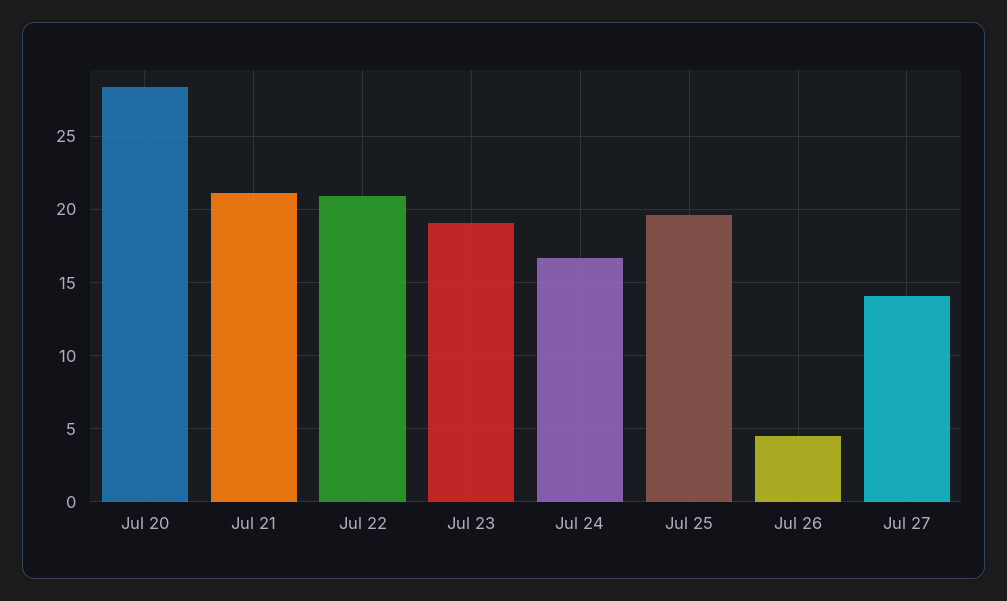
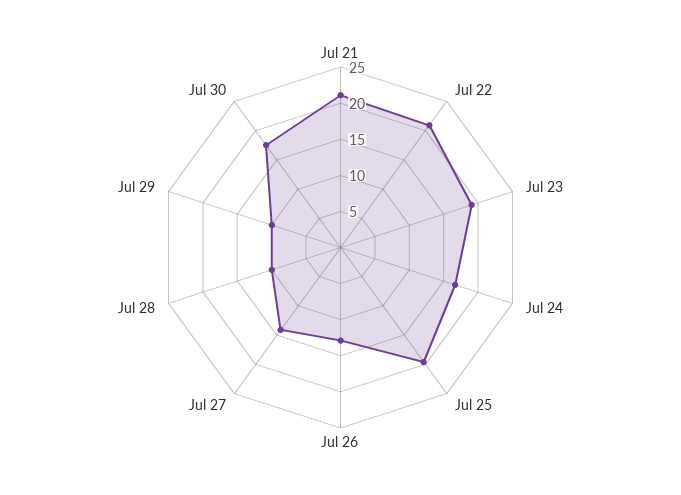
Jul 20: 28.5 -> none
Jul 26: 4.5 -> 12.5
Jul 28: none -> 10
Jul 29: none -> 10
Jul 30: none -> 17.5

